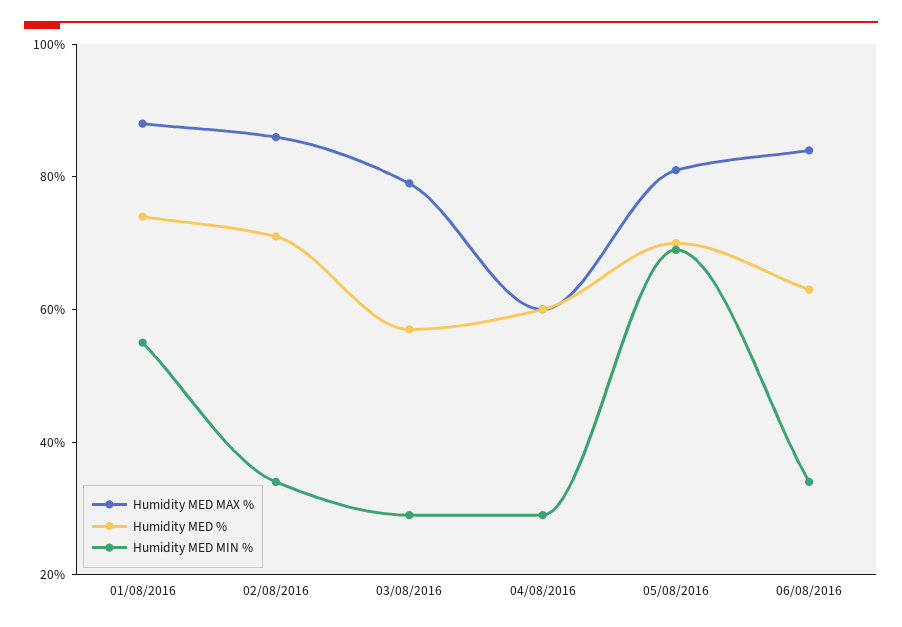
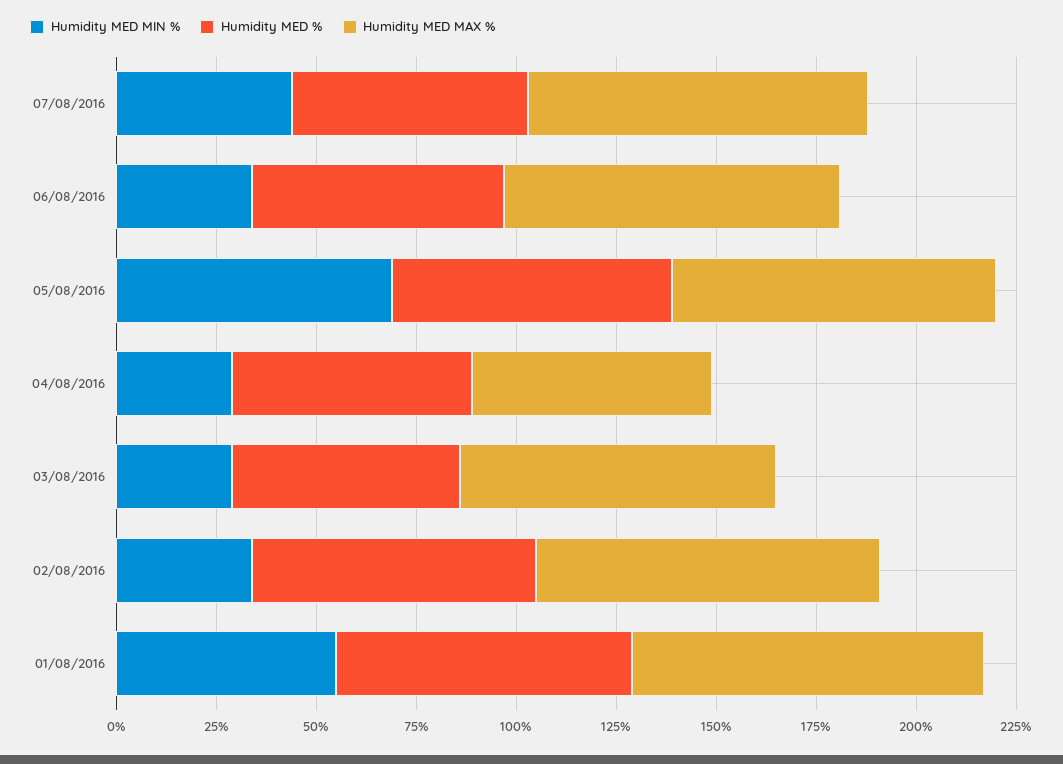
Humidity MED MIN %, 07/08/2016: none -> 45
Humidity MED %, 07/08/2016: none -> 60
Humidity MED MAX %, 07/08/2016: none -> 85

